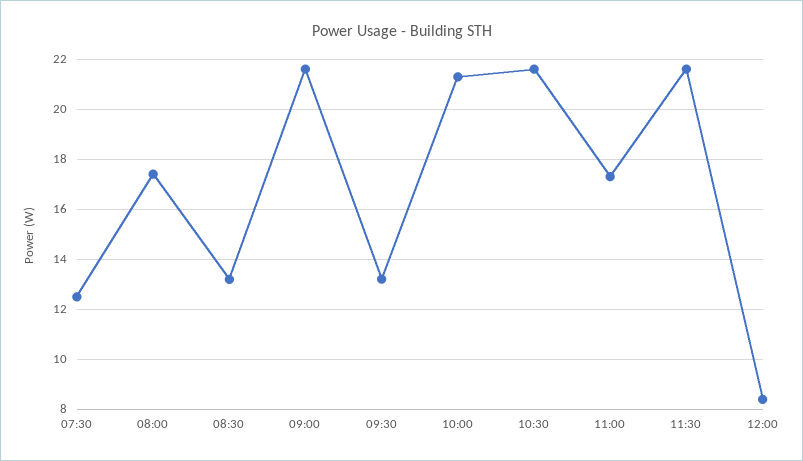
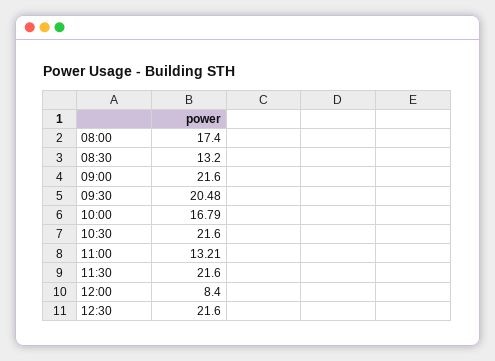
07:30: 12.5 -> none
09:30: 13.25 -> 20.48
10:00: 21.25 -> 16.79
11:00: 17.25 -> 13.21
12:30: none -> 21.6

